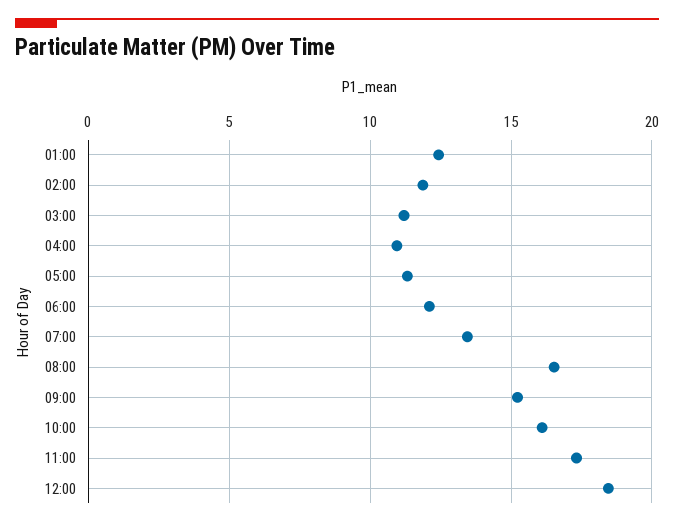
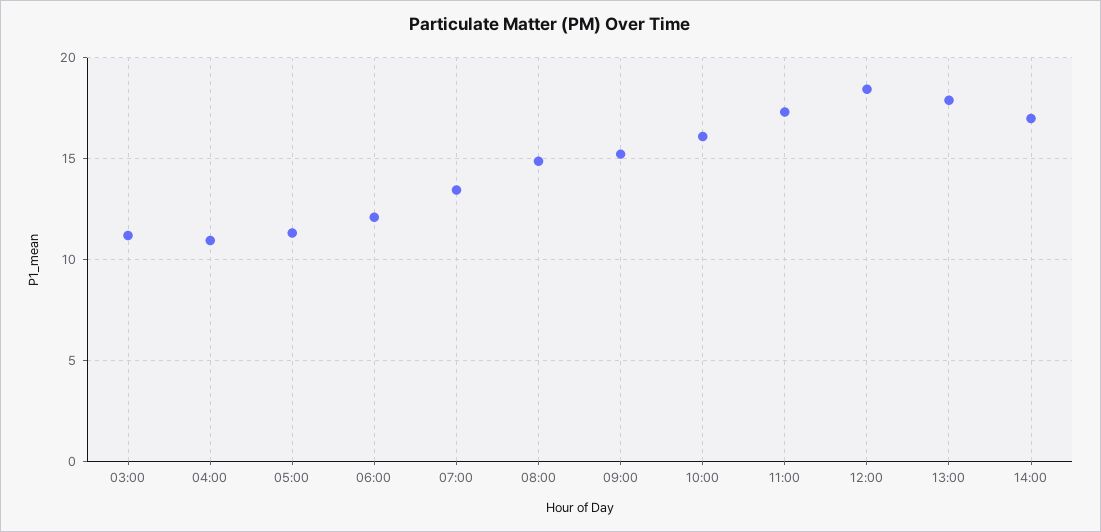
01:00: 12.5 -> none
02:00: 12 -> none
08:00: 16.5 -> 15
13:00: none -> 18
14:00: none -> 17

